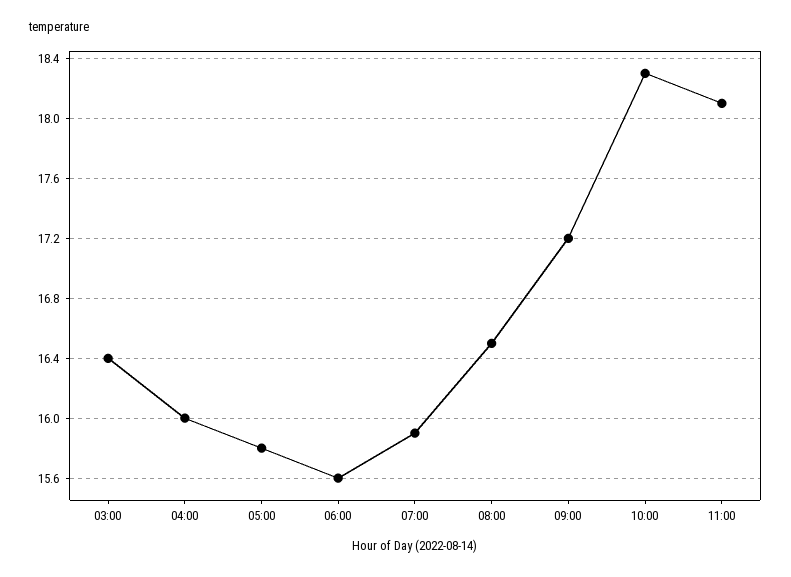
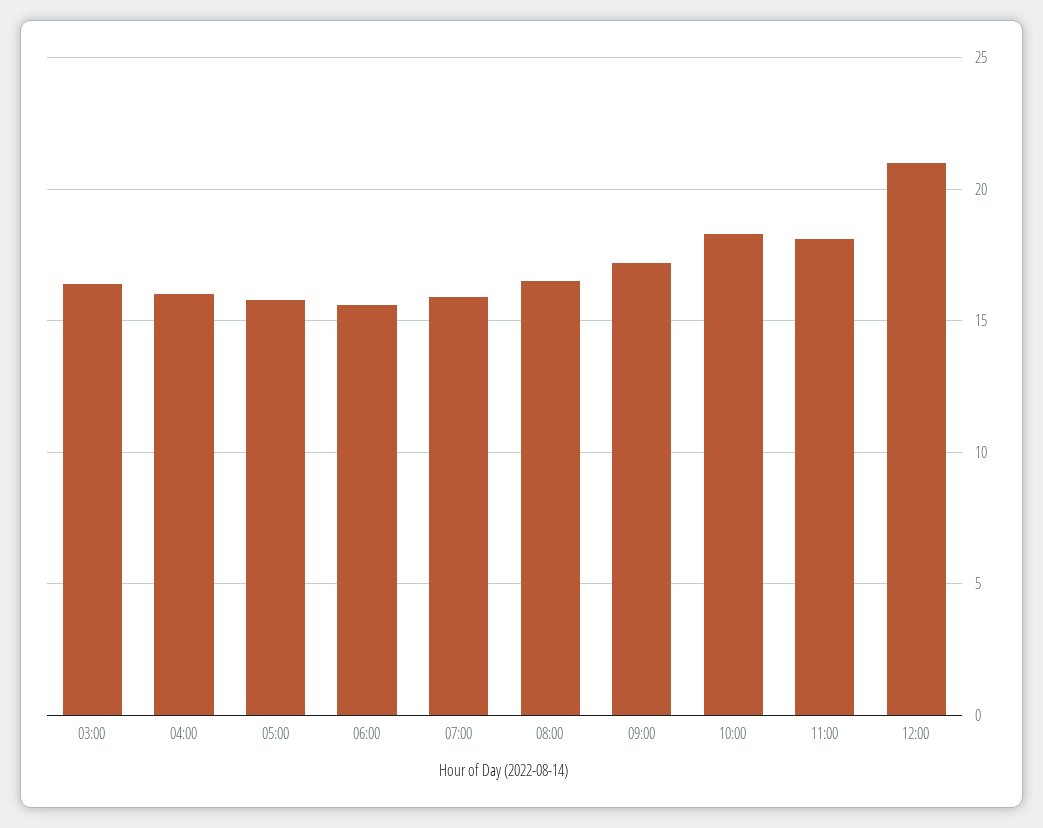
12:00: none -> 21

